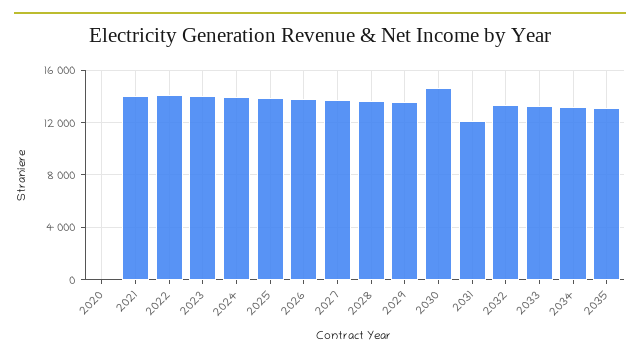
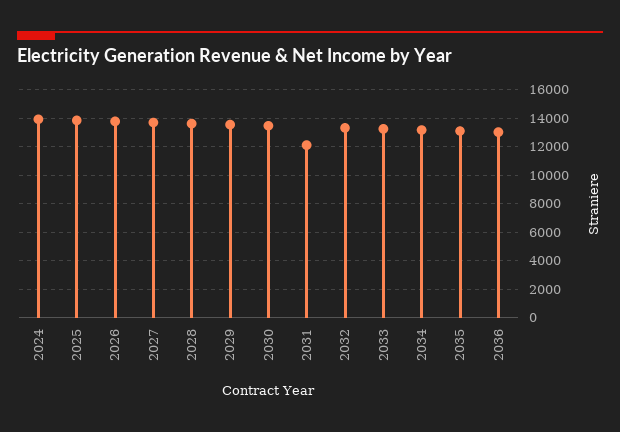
2020: 0 -> none
2021: 14000 -> none
2022: 14000 -> none
2023: 14000 -> none
2030: 14500 -> 13500
2036: none -> 13000

